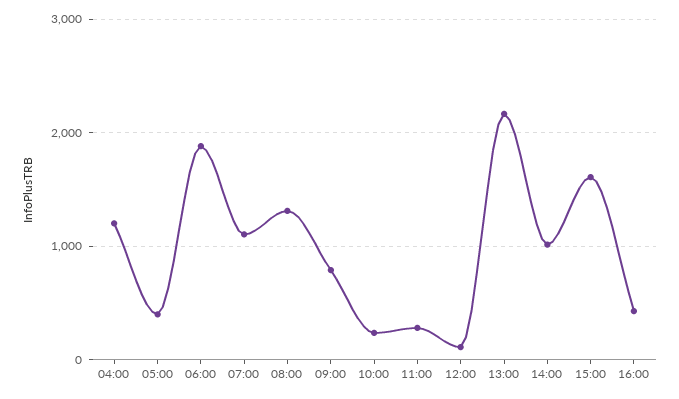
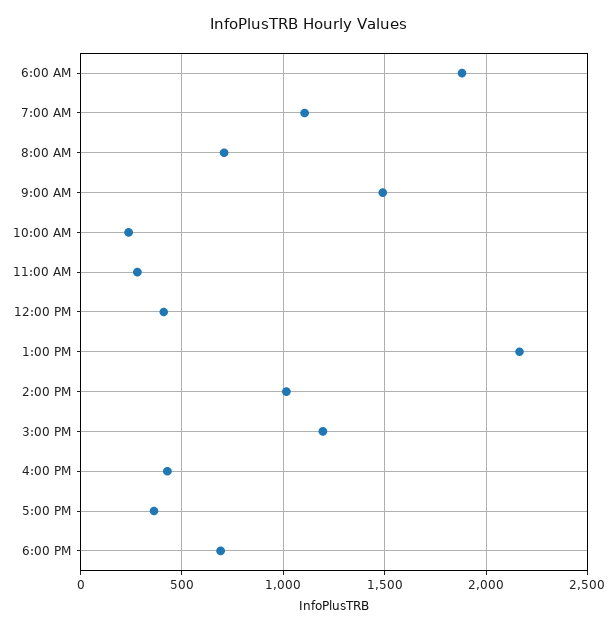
04:00: 1200 -> none
05:00: 400 -> none
08:00: 1300 -> 700
09:00: 800 -> 1500
12:00: 100 -> 400
15:00: 1600 -> 1200
5:00 PM: none -> 350
6:00 PM: none -> 700

